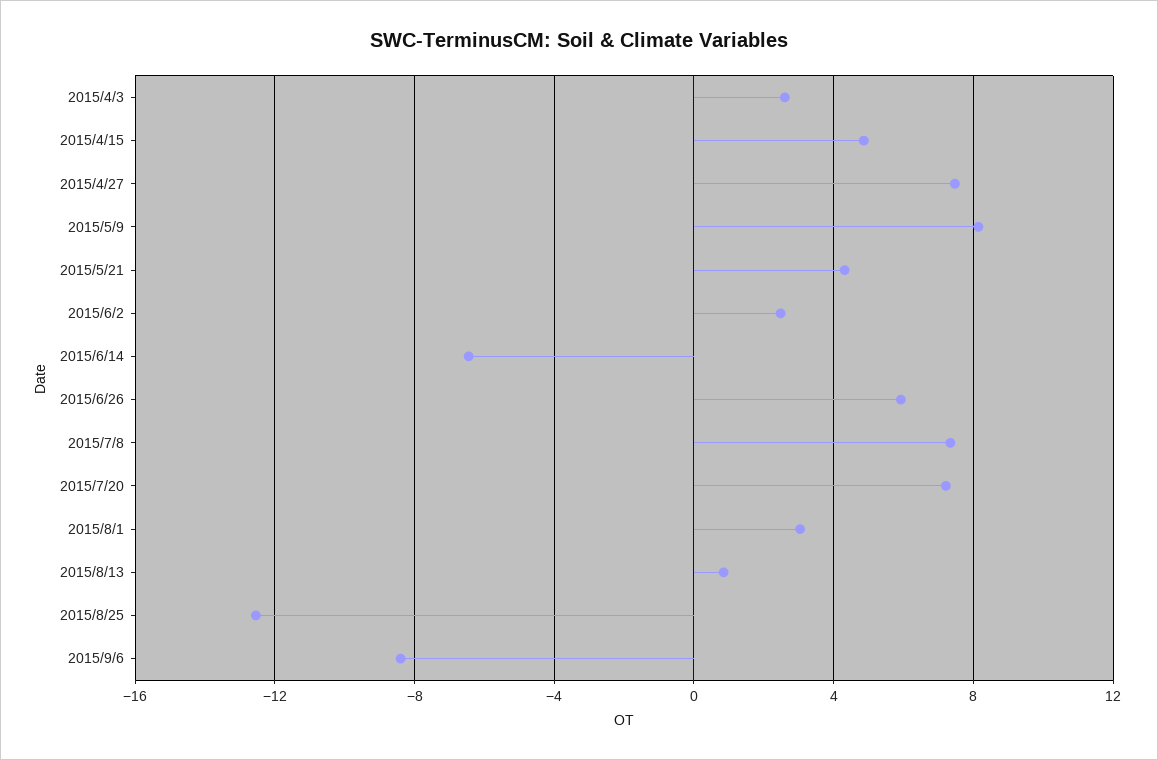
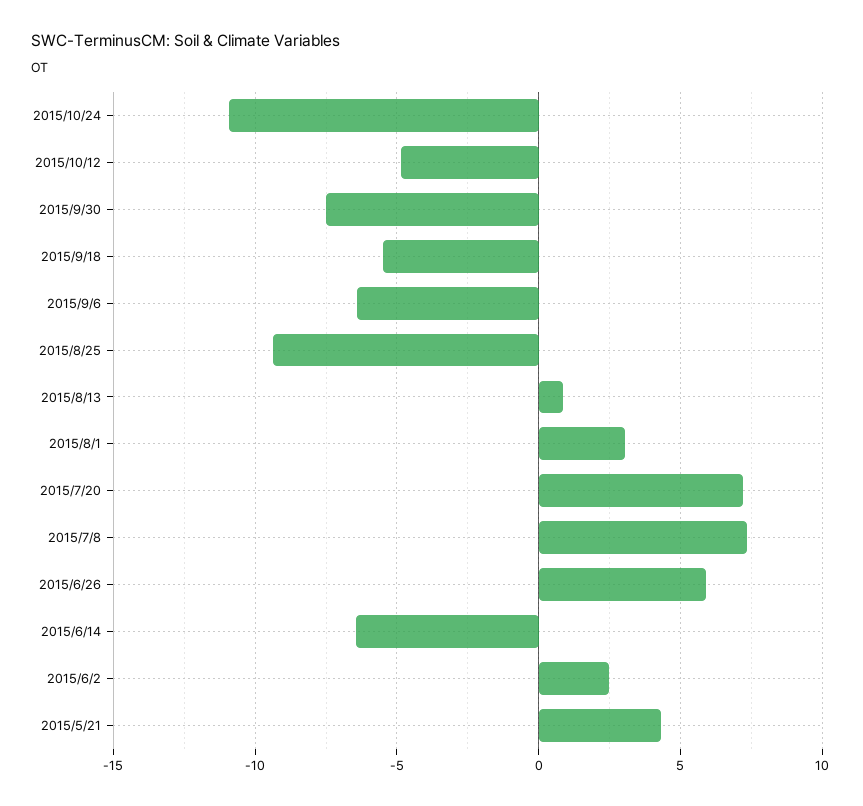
2015/4/3: 2.5 -> none
2015/4/15: 5 -> none
2015/4/27: 7.5 -> none
2015/5/9: 8 -> none
2015/8/25: -12.5 -> -9.5
2015/9/6: -8.5 -> -6.5
2015/10/24: none -> -11
2015/10/12: none -> -5
2015/9/30: none -> -7.5
2015/9/18: none -> -5.5

